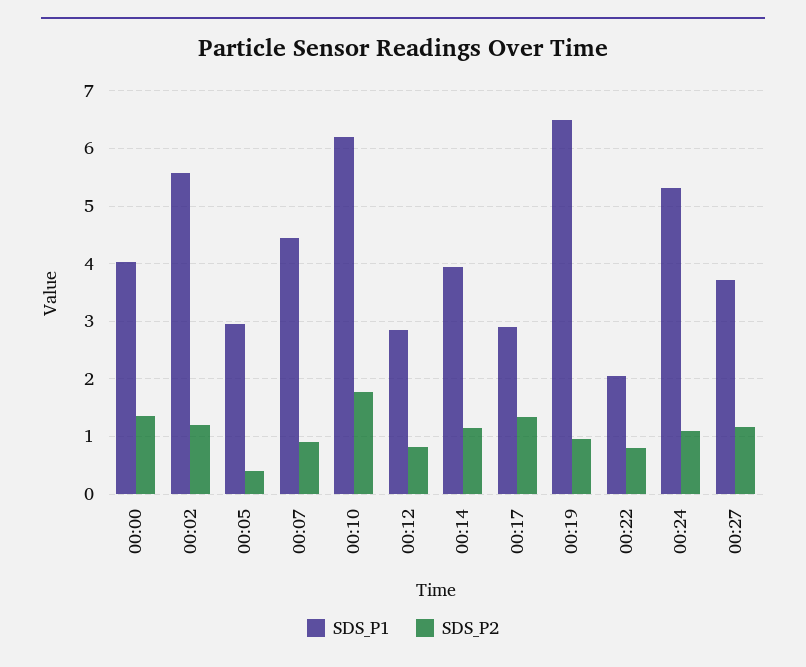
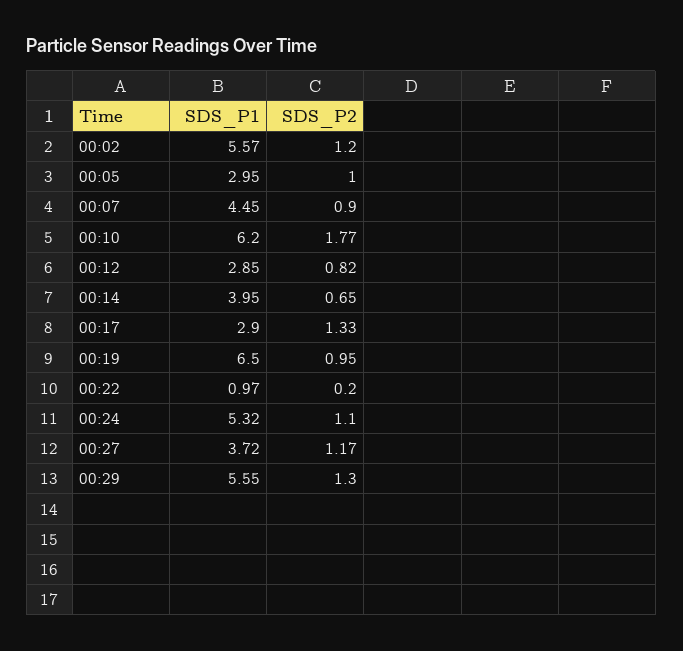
SDS_P1, 00:00: 4 -> none
SDS_P2, 00:00: 1.4 -> none
SDS_P2, 00:05: 0.4 -> 1
SDS_P2, 00:14: 1.2 -> 0.65
SDS_P1, 00:22: 2 -> 0.97
SDS_P2, 00:22: 0.8 -> 0.2
SDS_P1, 00:29: none -> 5.55
SDS_P2, 00:29: none -> 1.3

